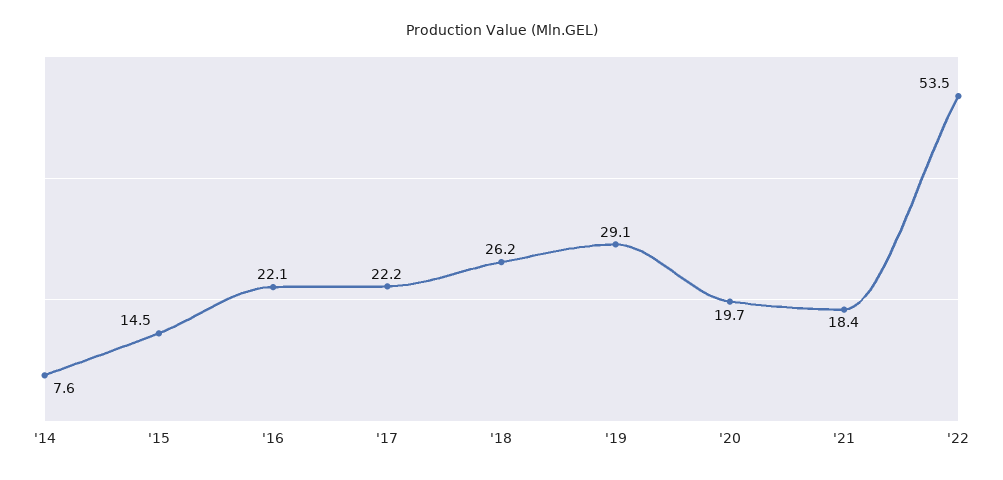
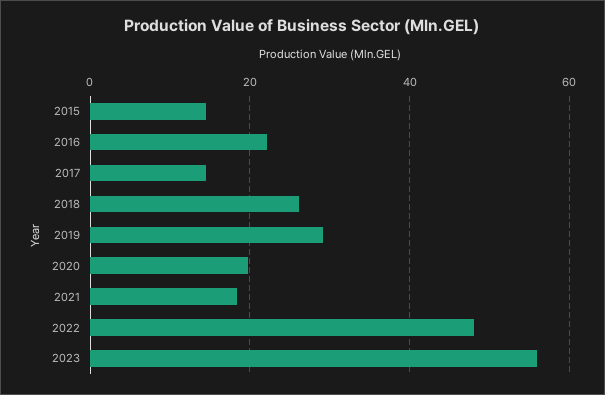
'14: 7.6 -> none
'17: 22.2 -> 14
'22: 53.5 -> 48
2023: none -> 56

